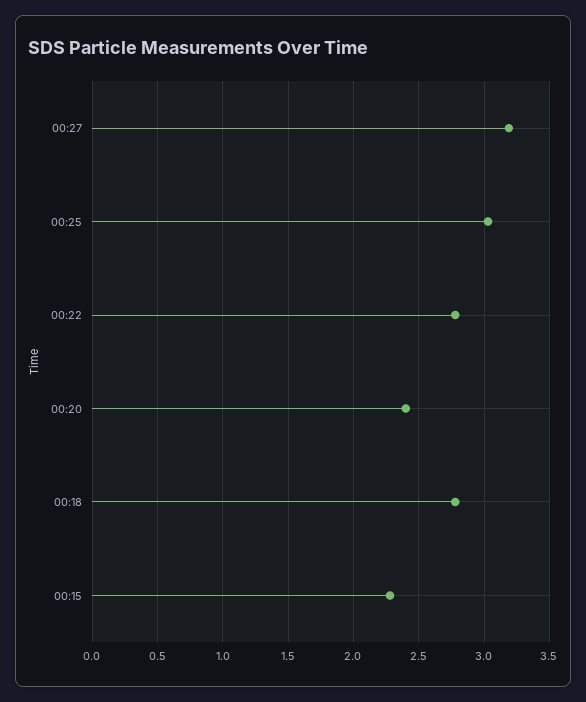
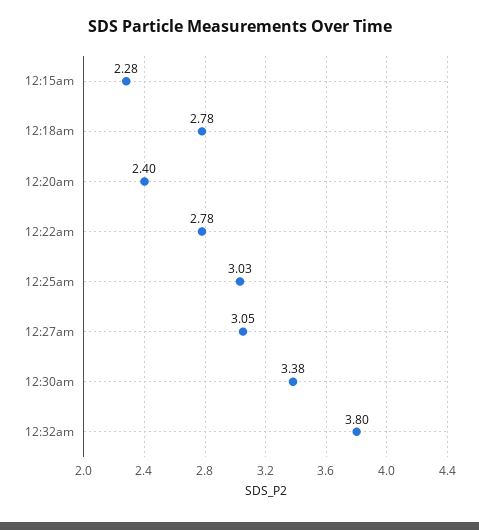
00:27: 3.2 -> 3.05
12:30am: none -> 3.38
12:32am: none -> 3.8

